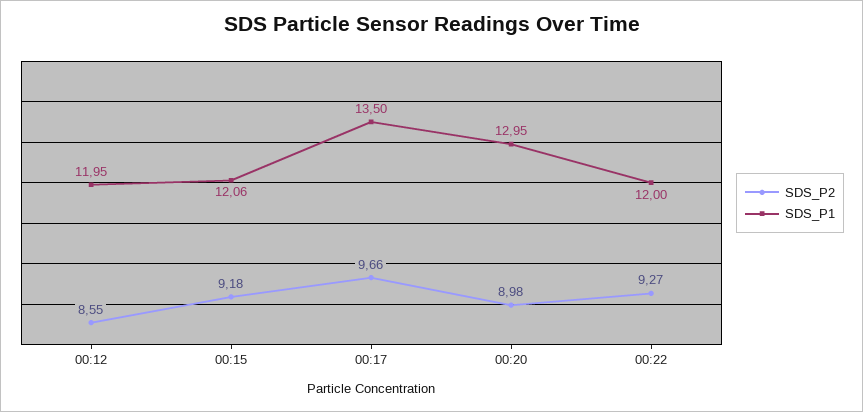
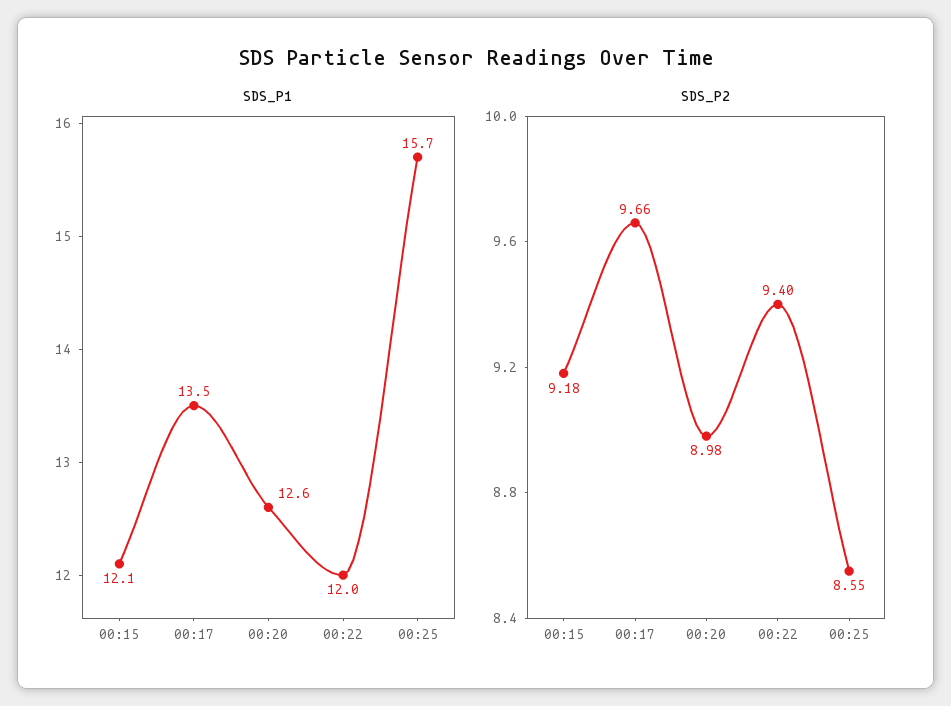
SDS_P2, 00:12: 8.55 -> none
SDS_P1, 00:12: 11.95 -> none
SDS_P1, 00:20: 12.95 -> 12.6
SDS_P2, 00:22: 9.27 -> 9.4
SDS_P1, 00:25: none -> 15.7
SDS_P2, 00:25: none -> 8.55

